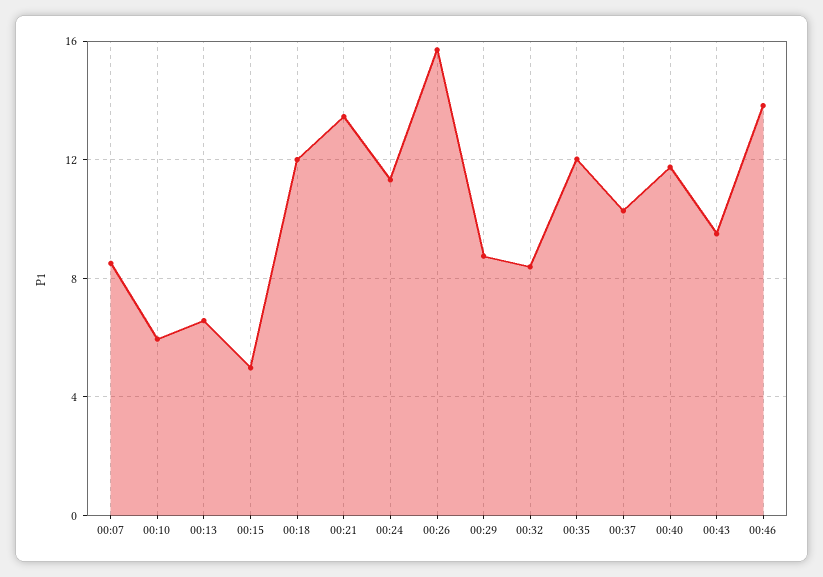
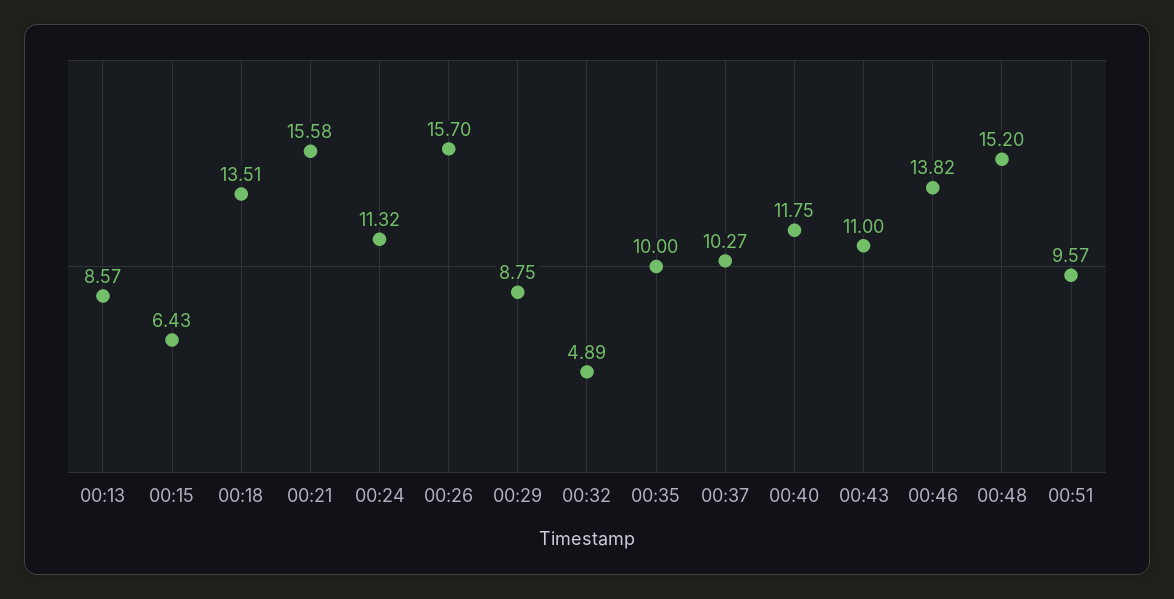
00:07: 8.5 -> none
00:10: 6 -> none
00:13: 6.5 -> 8.57
00:15: 5 -> 6.43
00:18: 12 -> 13.51
00:21: 13.5 -> 15.58
00:32: 8.5 -> 4.89
00:35: 12 -> 10
00:43: 9.5 -> 11
00:48: none -> 15.2
00:51: none -> 9.57

